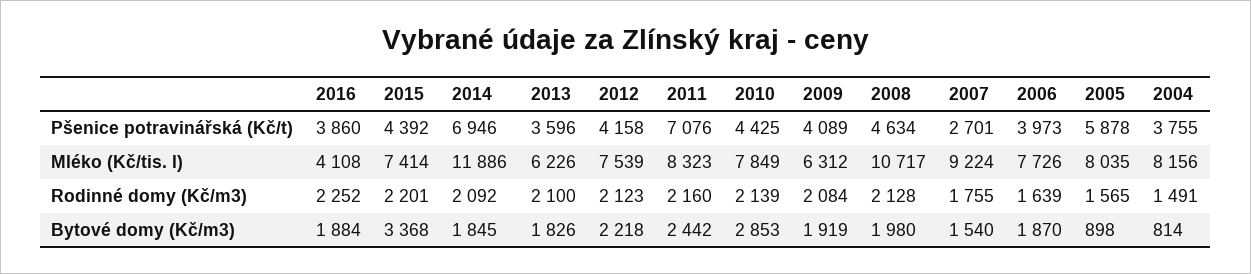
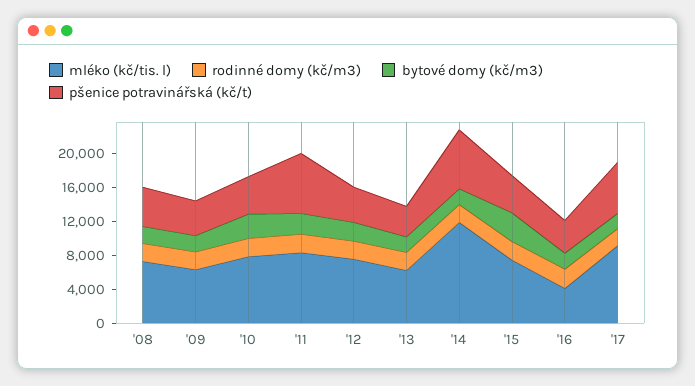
Pšenice potravinářská (Kč/t), 2007: 2701 -> none
Pšenice potravinářská (Kč/t), 2006: 3973 -> none
Pšenice potravinářská (Kč/t), 2005: 5878 -> none
Pšenice potravinářská (Kč/t), 2004: 3755 -> none
Mléko (Kč/tis. l), 2008: 10717 -> 7000
Mléko (Kč/tis. l), 2007: 9224 -> none
Mléko (Kč/tis. l), 2006: 7726 -> none
Mléko (Kč/tis. l), 2005: 8035 -> none
Mléko (Kč/tis. l), 2004: 8156 -> none
Rodinné domy (Kč/m3), 2007: 1755 -> none
Rodinné domy (Kč/m3), 2006: 1639 -> none
Rodinné domy (Kč/m3), 2005: 1565 -> none
Rodinné domy (Kč/m3), 2004: 1491 -> none
Bytové domy (Kč/m3), 2007: 1540 -> none
Bytové domy (Kč/m3), 2006: 1870 -> none
Bytové domy (Kč/m3), 2005: 898 -> none
Bytové domy (Kč/m3), 2004: 814 -> none
Mléko (Kč/tis. l), '17: none -> 9000
Rodinné domy (Kč/m3), '17: none -> 2000
Bytové domy (Kč/m3), '17: none -> 2000
Pšenice potravinářská (Kč/t), '17: none -> 6000

